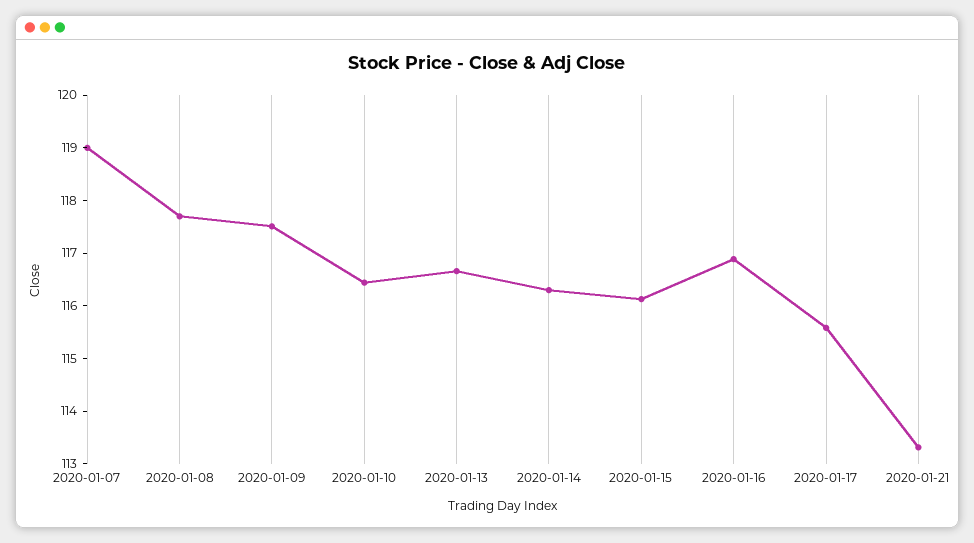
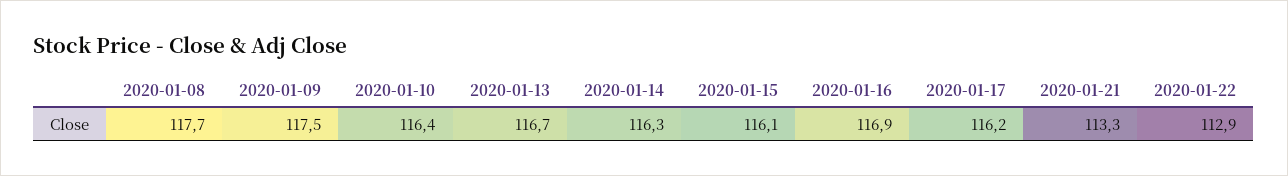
2020-01-07: 119 -> none
2020-01-17: 115.6 -> 116.2
2020-01-22: none -> 112.9

